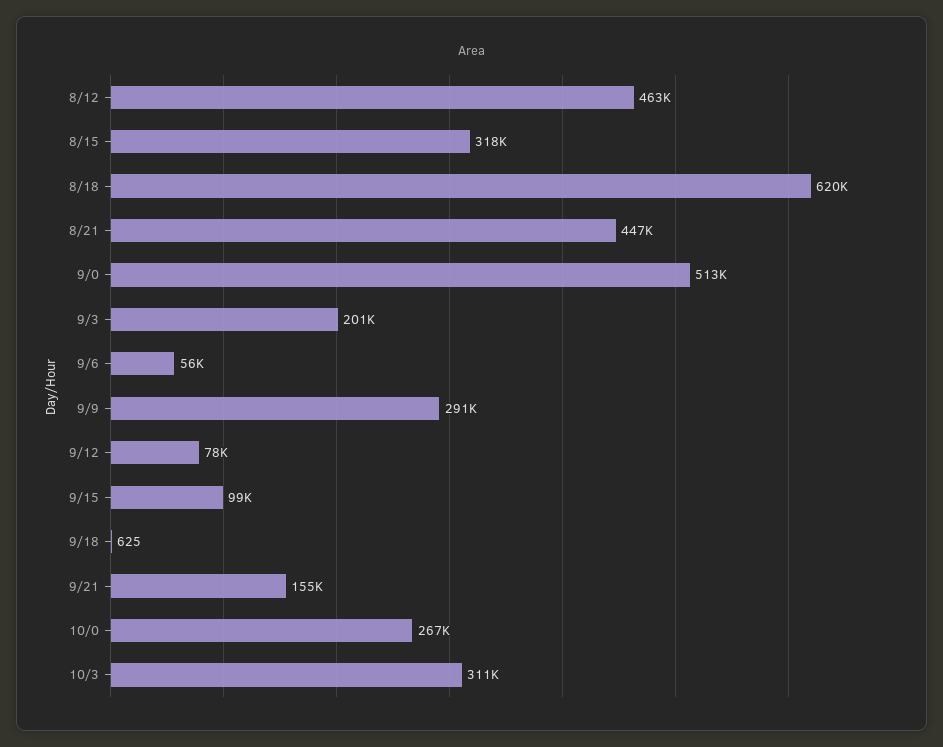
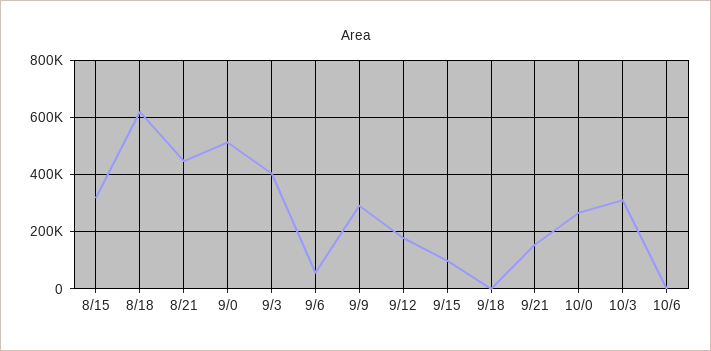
8/12: 463000 -> none
9/3: 201000 -> 400000
9/12: 78000 -> 175000
10/6: none -> 0

